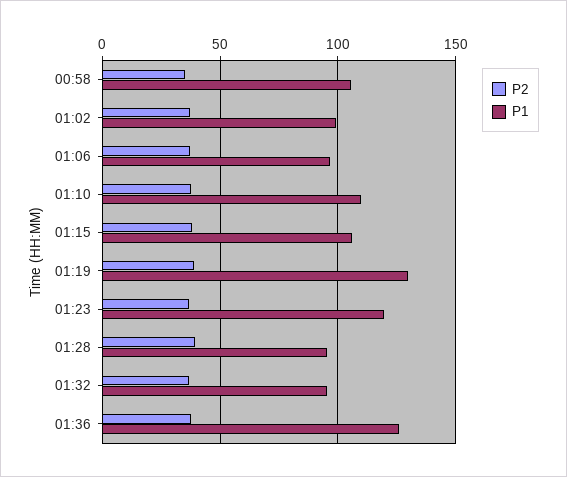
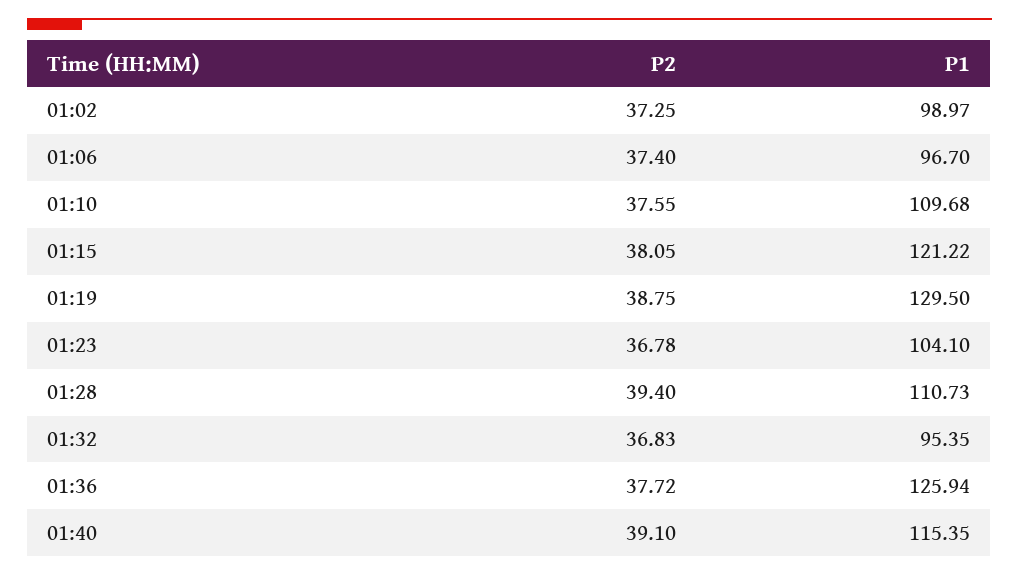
P2, 00:58: 35 -> none
P1, 00:58: 105 -> none
P1, 01:15: 105 -> 121.22
P1, 01:23: 120 -> 104.1
P1, 01:28: 95 -> 110.73
P2, 01:40: none -> 39.1
P1, 01:40: none -> 115.35

